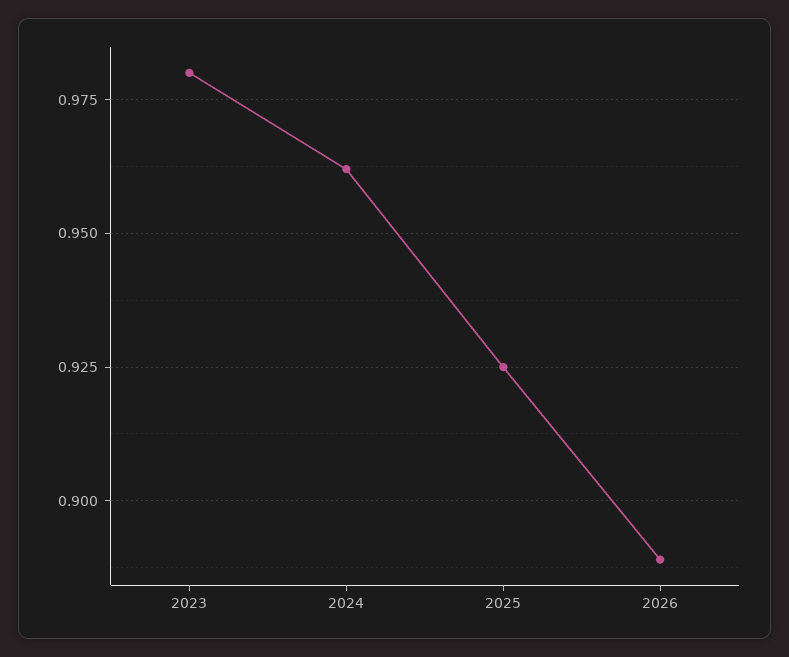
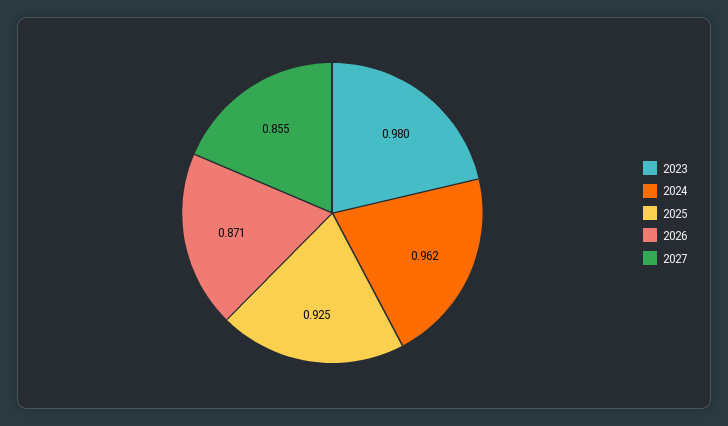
2026: 0.89 -> 0.871
2027: none -> 0.855

